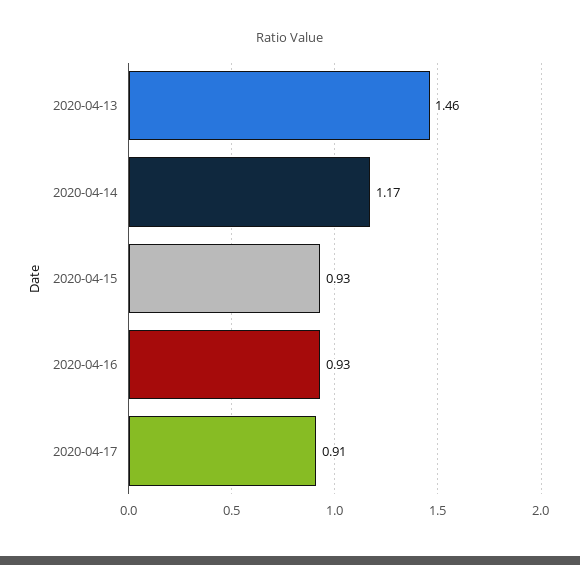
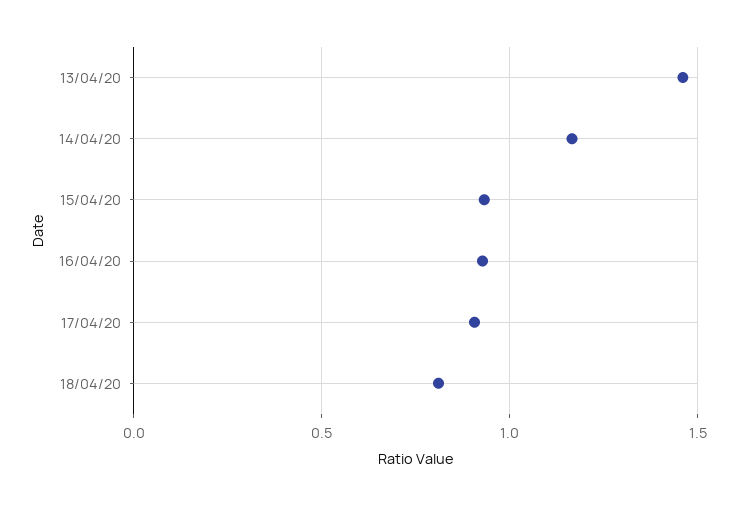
18/04/20: none -> 0.8

